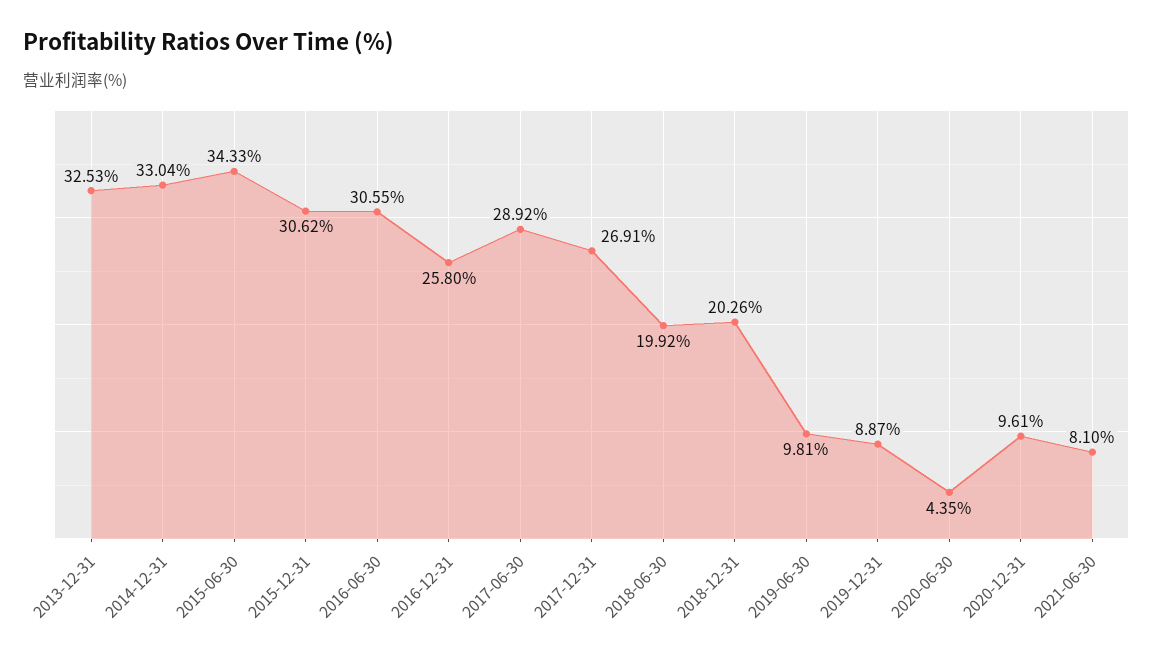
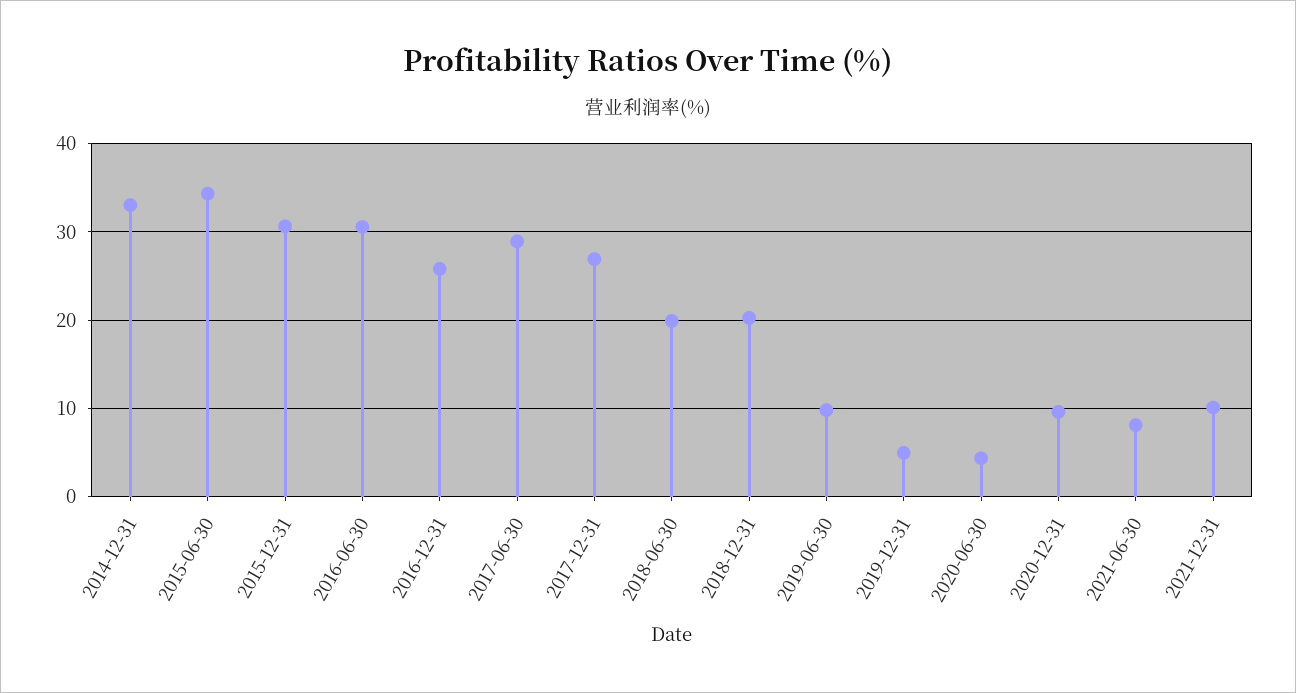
2013-12-31: 32.53 -> none
2019-12-31: 8.87 -> 5
2021-12-31: none -> 10

